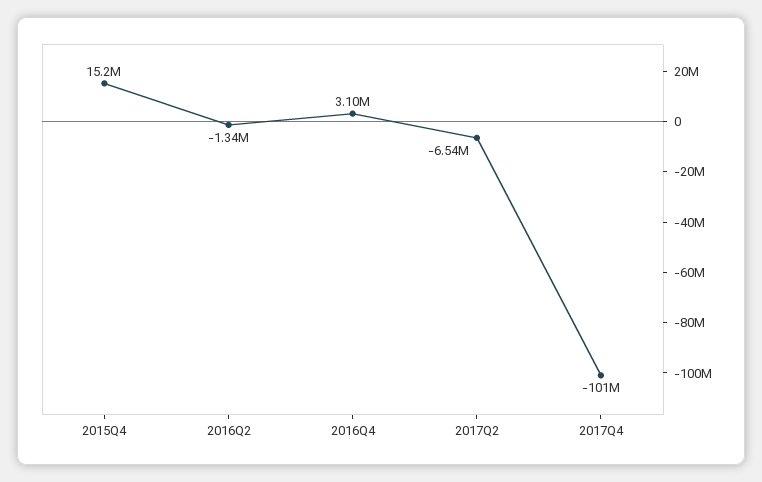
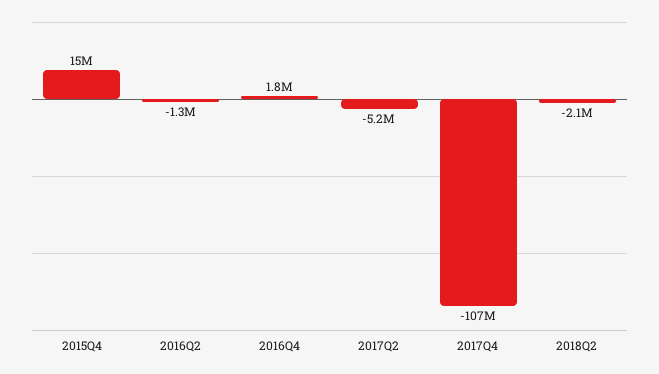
2016Q4: 3100000 -> 1800000
2017Q2: -6540000 -> -5200000
2017Q4: -101000000 -> -107000000
2018Q2: none -> -2100000

